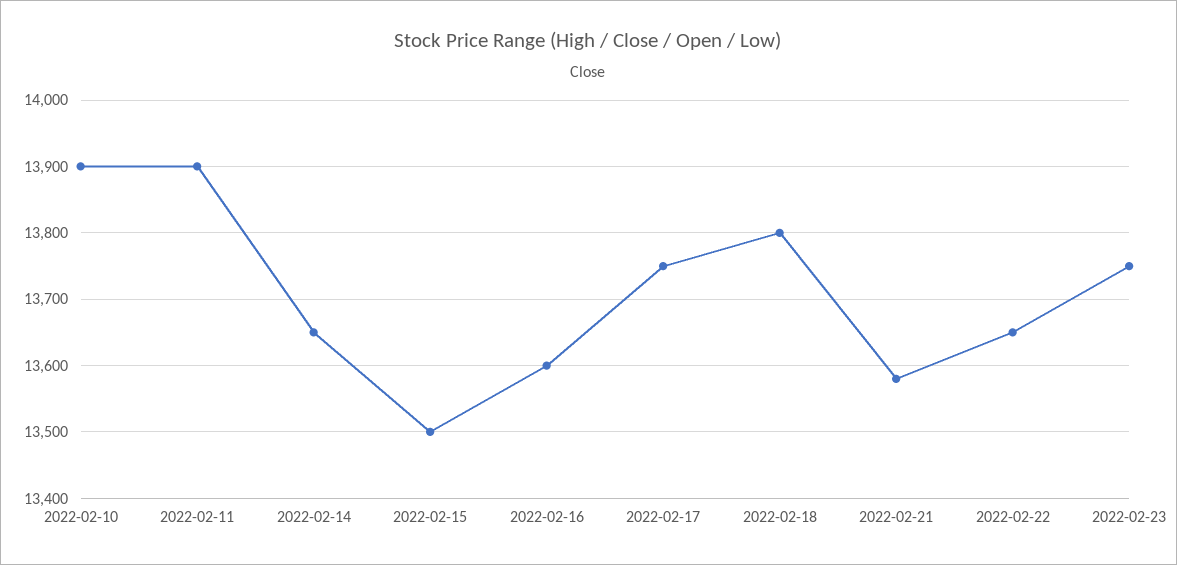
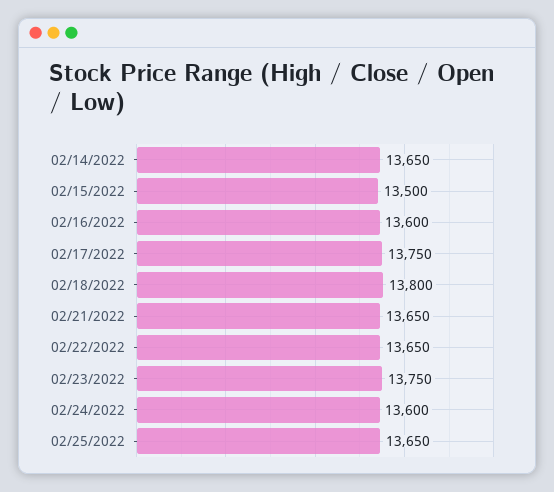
2022-02-10: 13900 -> none
2022-02-11: 13900 -> none
2022-02-21: 13580 -> 13650
02/24/2022: none -> 13600
02/25/2022: none -> 13650

